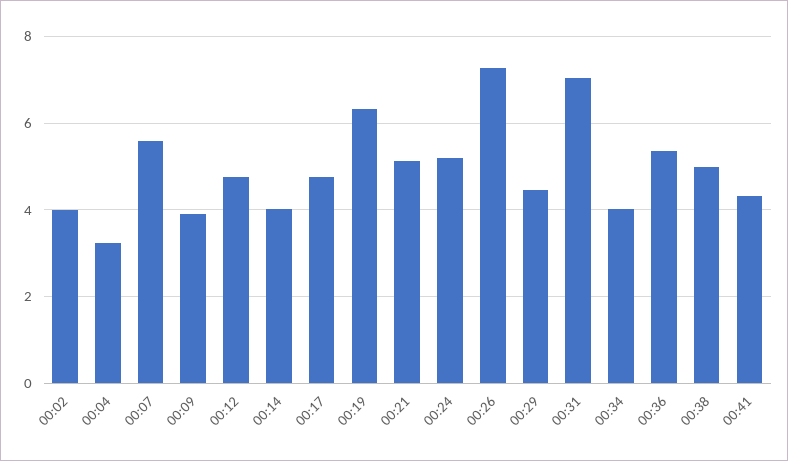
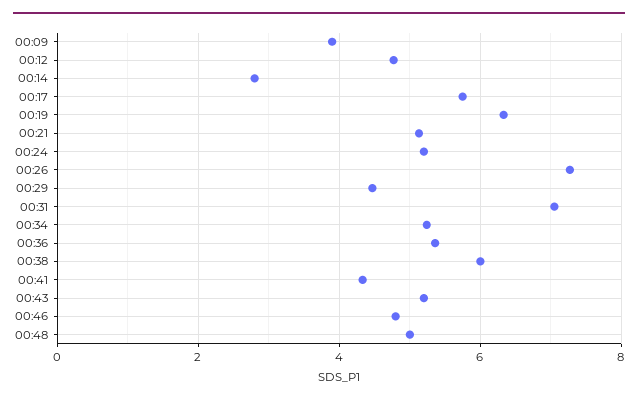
00:02: 4 -> none
00:04: 3.2 -> none
00:07: 5.6 -> none
00:14: 4 -> 2.8
00:17: 4.8 -> 5.8
00:34: 4 -> 5.2
00:38: 5 -> 6
00:43: none -> 5.2
00:46: none -> 4.8
00:48: none -> 5

